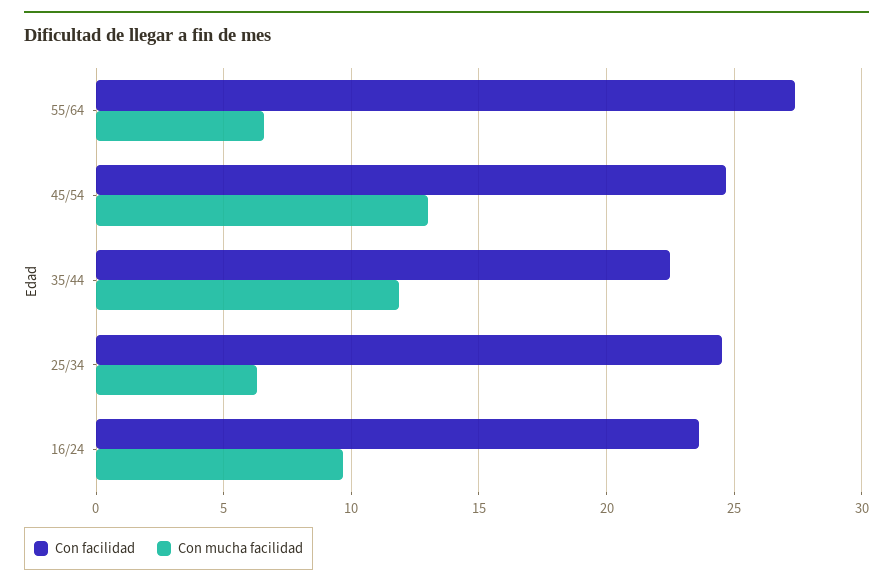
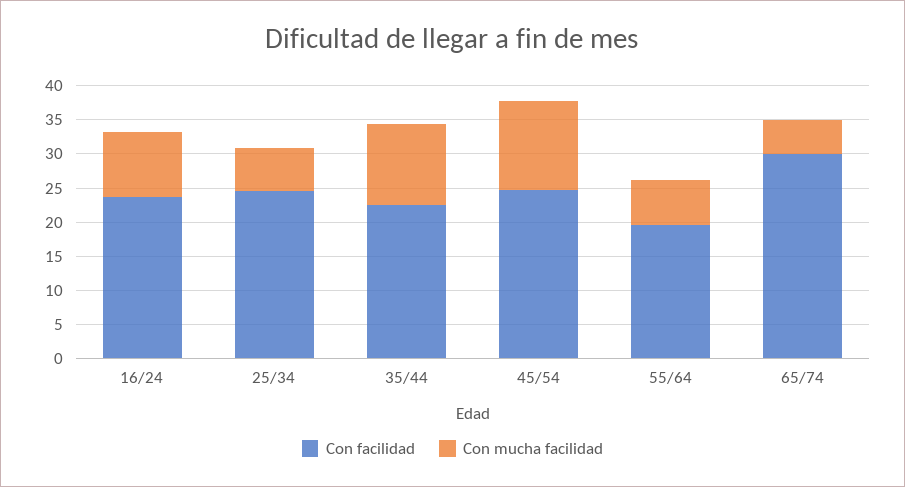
Con facilidad, 55/64: 27.5 -> 20
Con facilidad, 65/74: none -> 30
Con mucha facilidad, 65/74: none -> 5

